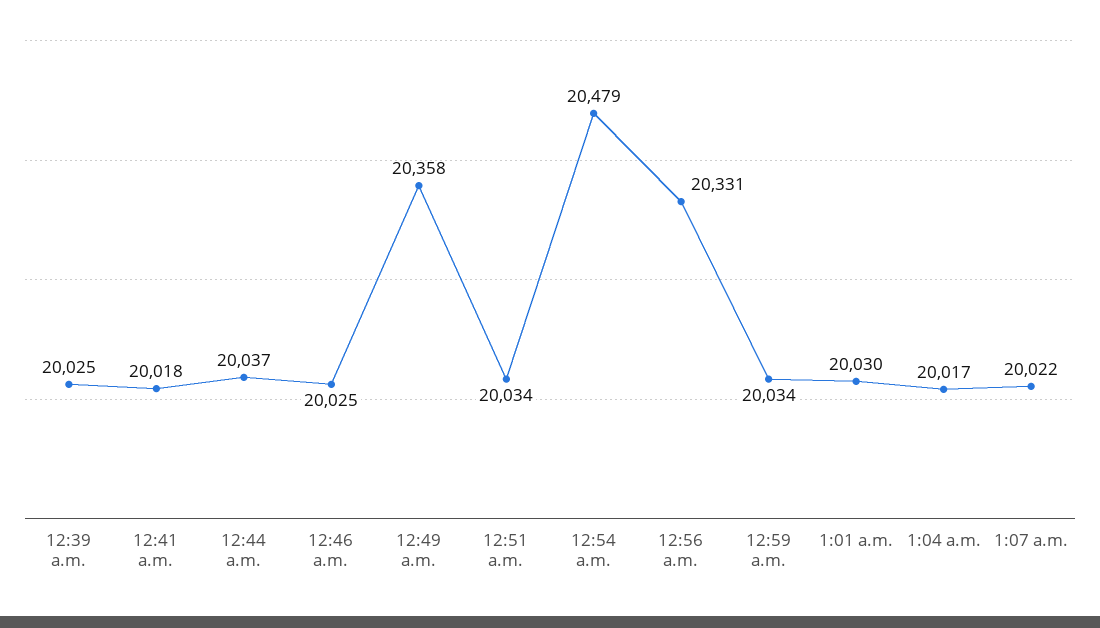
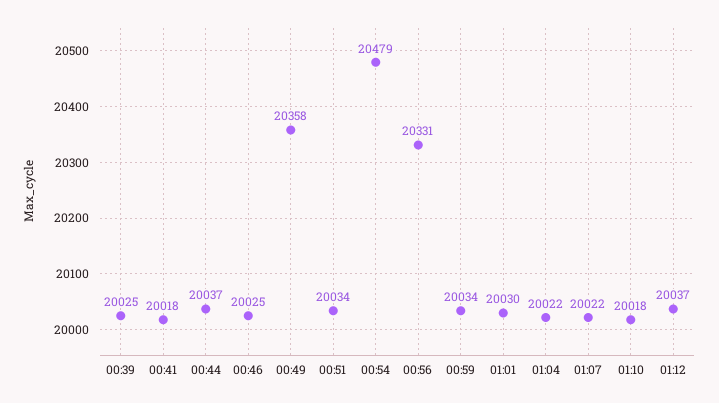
1:04 a.m.: 20017 -> 20022
01:10: none -> 20018
01:12: none -> 20037

